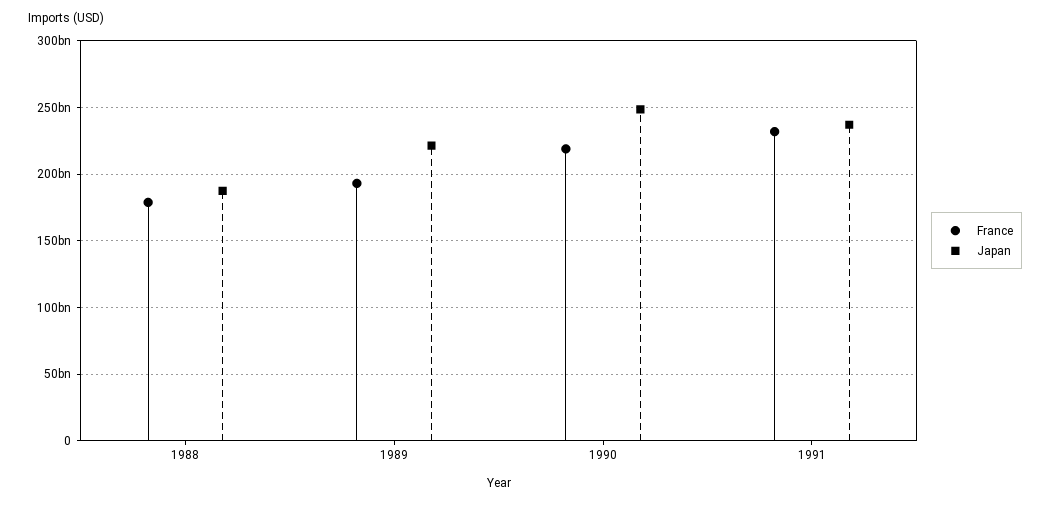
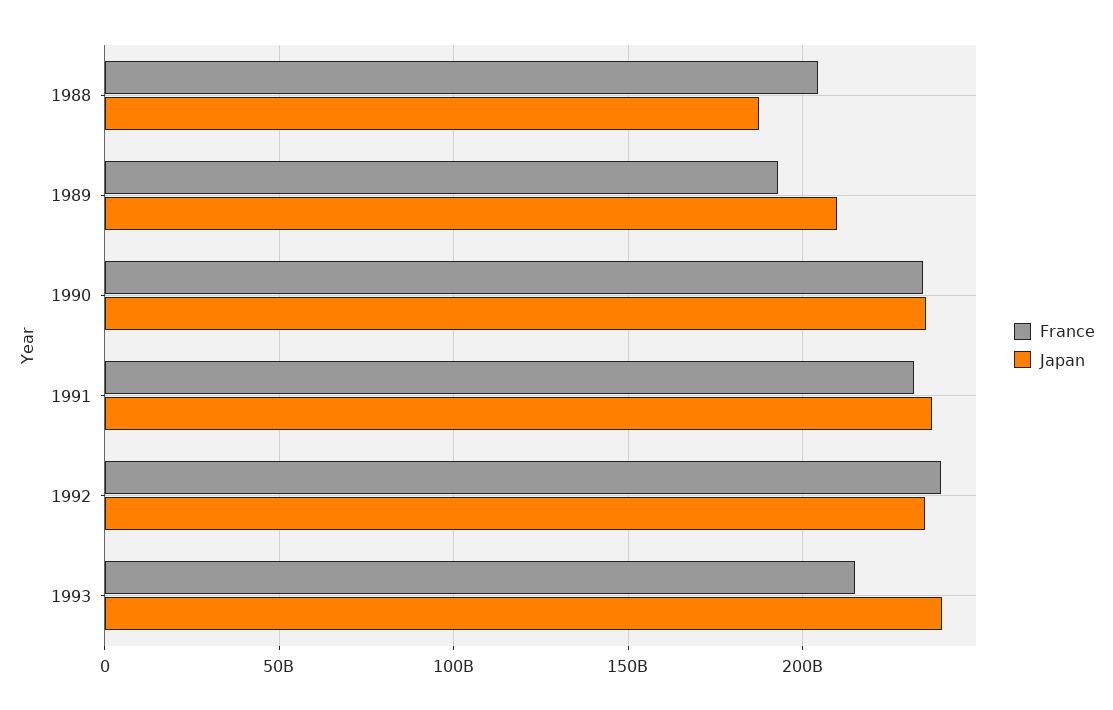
France, 1988: 180000000000 -> 205000000000
Japan, 1989: 220000000000 -> 210000000000
France, 1990: 220000000000 -> 235000000000
Japan, 1990: 250000000000 -> 235000000000
France, 1992: none -> 240000000000
Japan, 1992: none -> 235000000000
France, 1993: none -> 215000000000
Japan, 1993: none -> 240000000000

